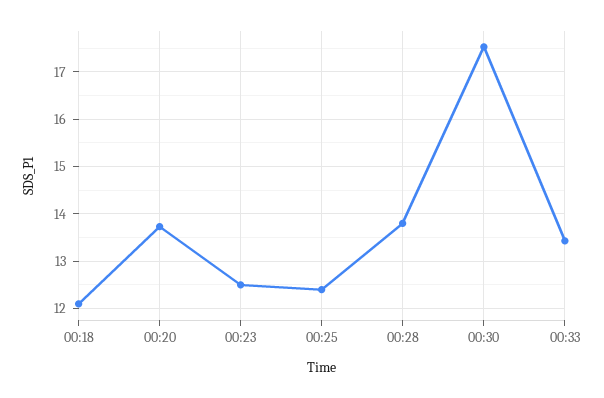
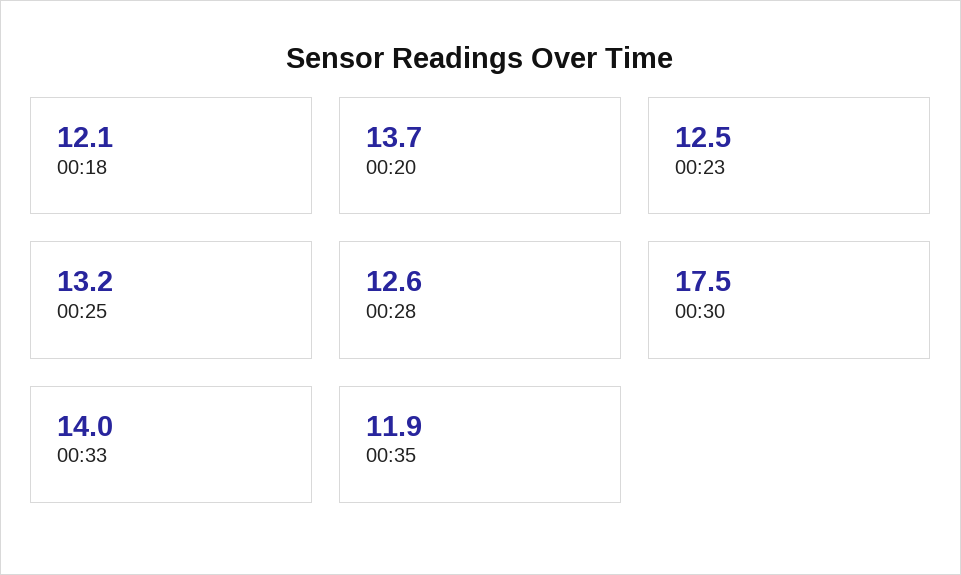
00:25: 12.4 -> 13.2
00:28: 13.8 -> 12.6
00:33: 13.4 -> 14
00:35: none -> 11.9

